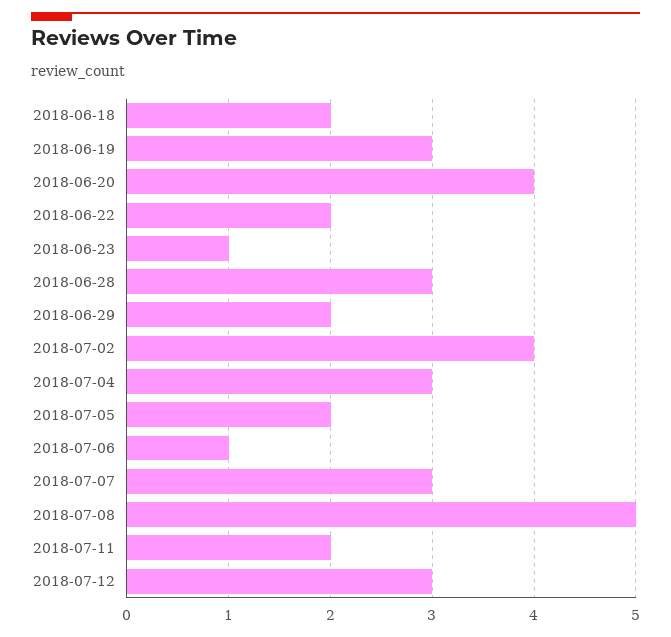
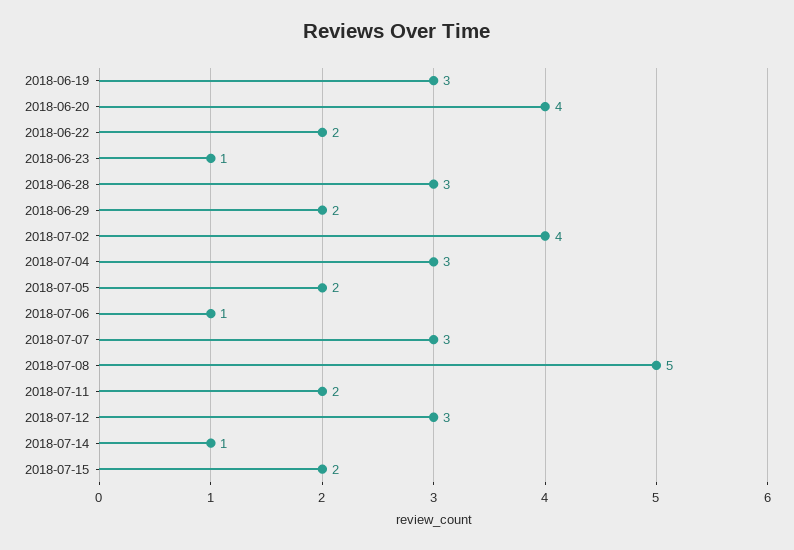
2018-06-18: 2 -> none
2018-07-14: none -> 1
2018-07-15: none -> 2

